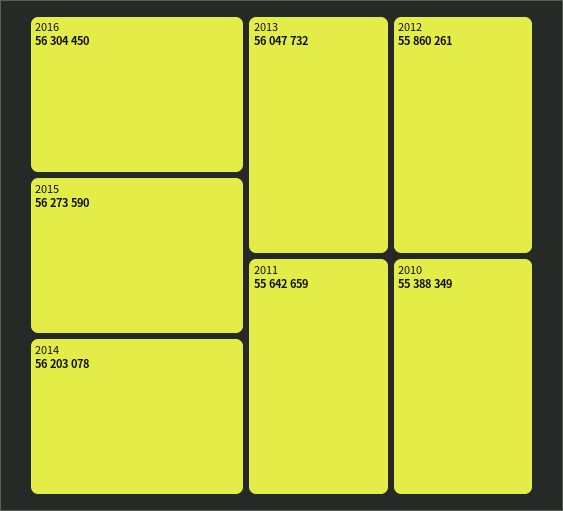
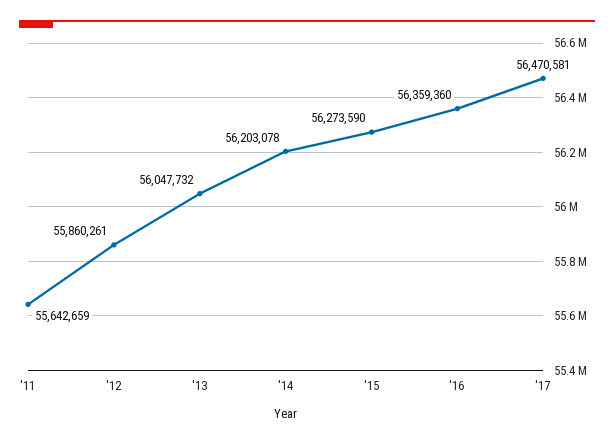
2016: 56304450 -> 56359360
2010: 55388349 -> none
'17: none -> 56470581

